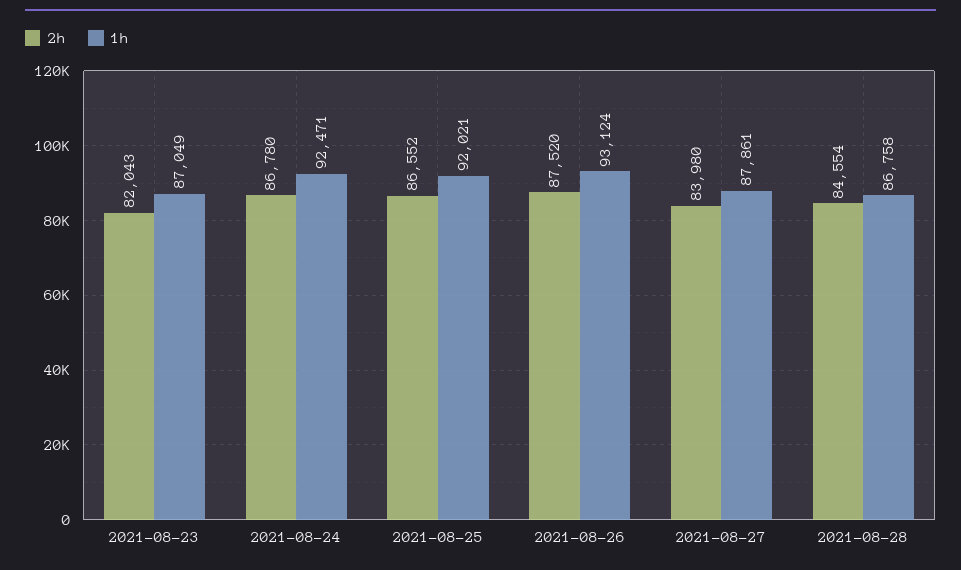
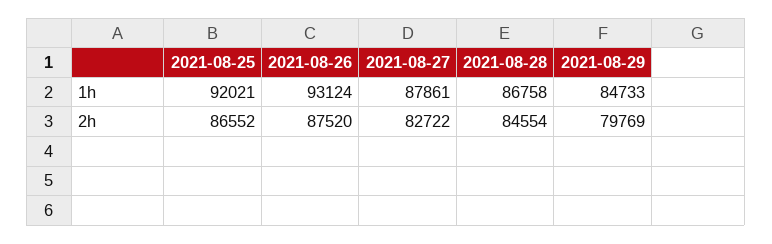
2h, 2021-08-23: 82043 -> none
1h, 2021-08-23: 87049 -> none
2h, 2021-08-24: 86780 -> none
1h, 2021-08-24: 92471 -> none
2h, 2021-08-27: 83980 -> 82722
1h, 2021-08-29: none -> 84733
2h, 2021-08-29: none -> 79769

